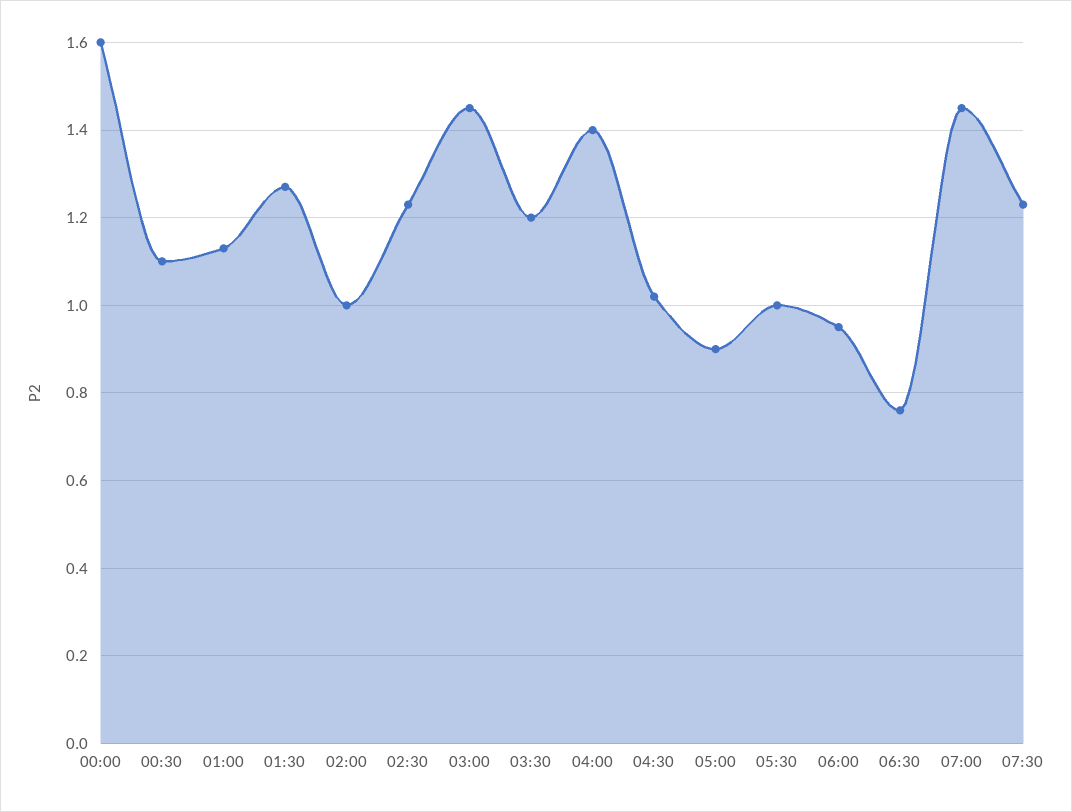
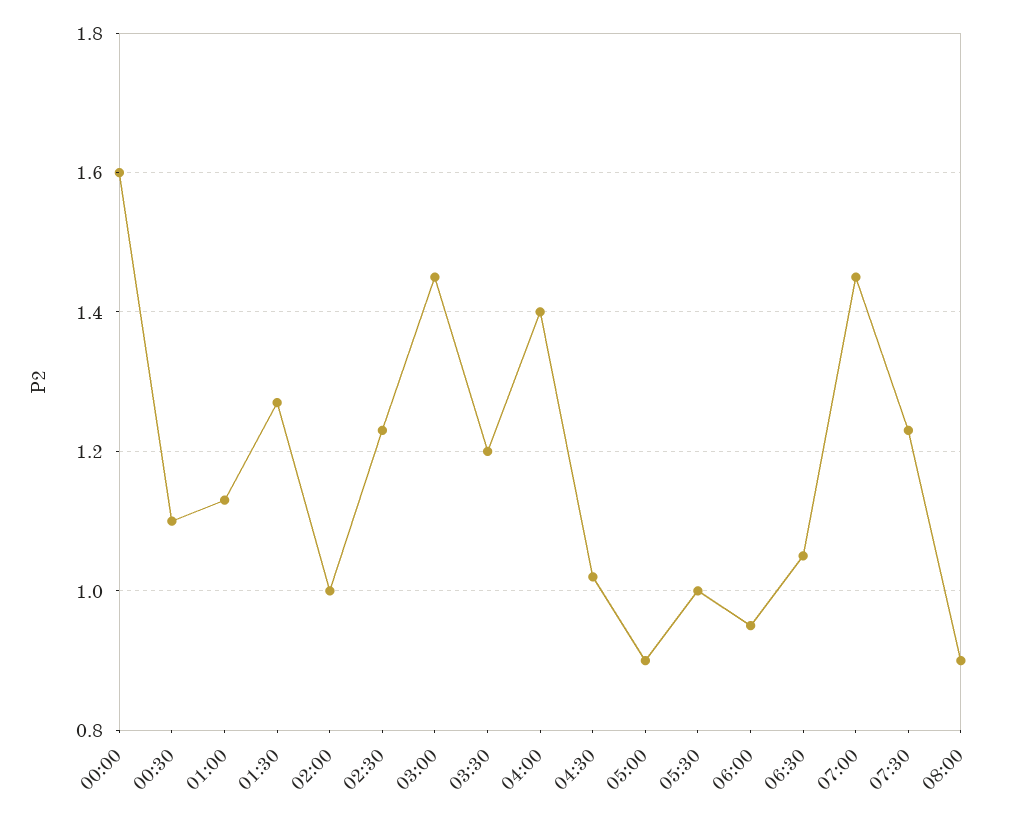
06:30: 0.75 -> 1.05
08:00: none -> 0.9

